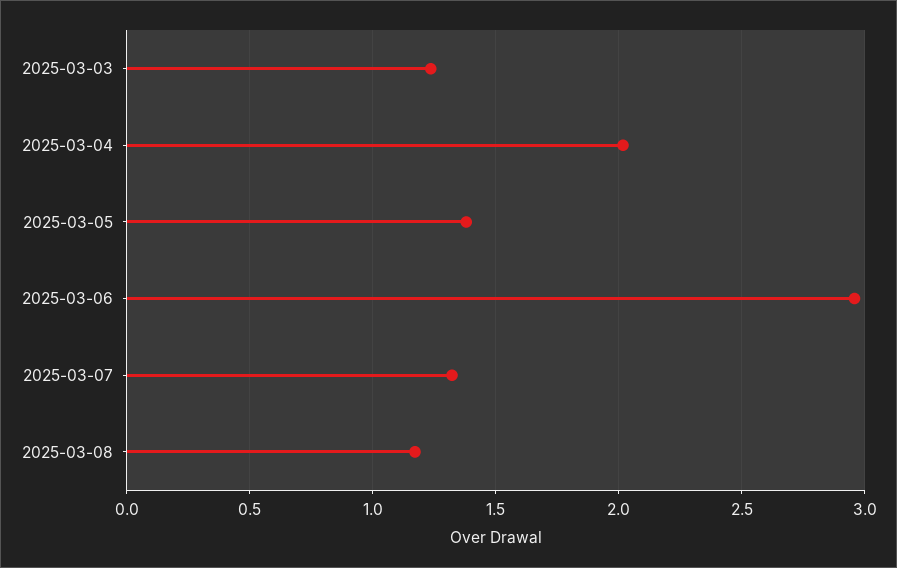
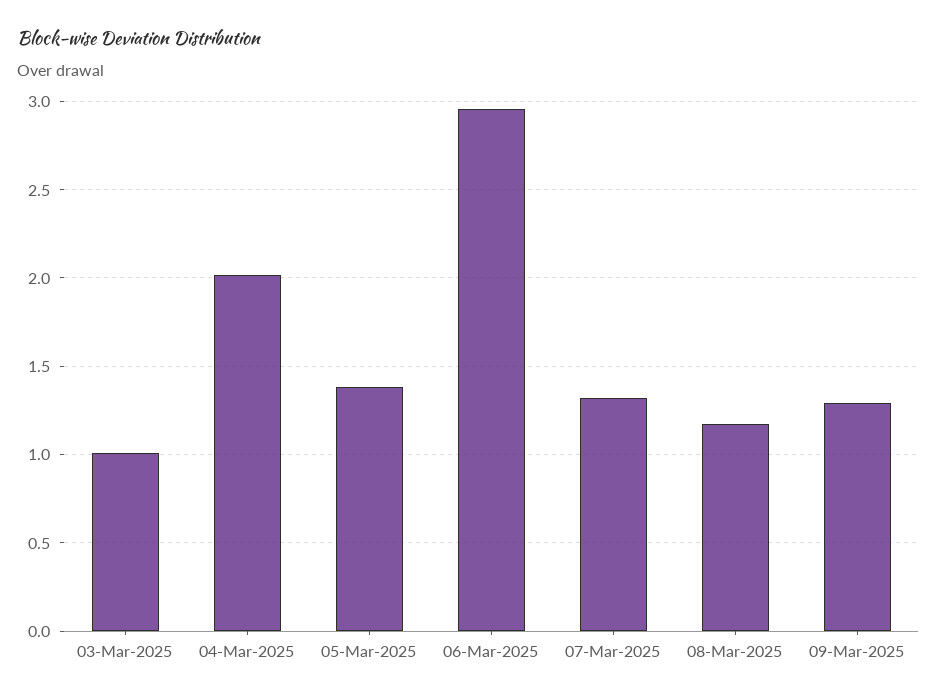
2025-03-03: 1.25 -> 1
09-Mar-2025: none -> 1.3

